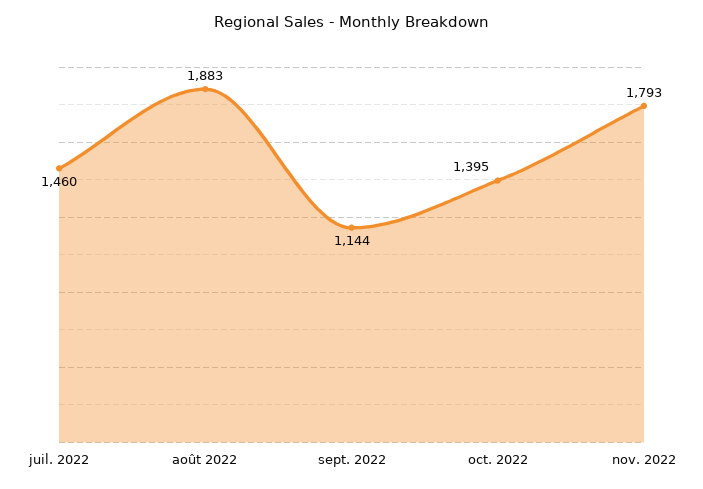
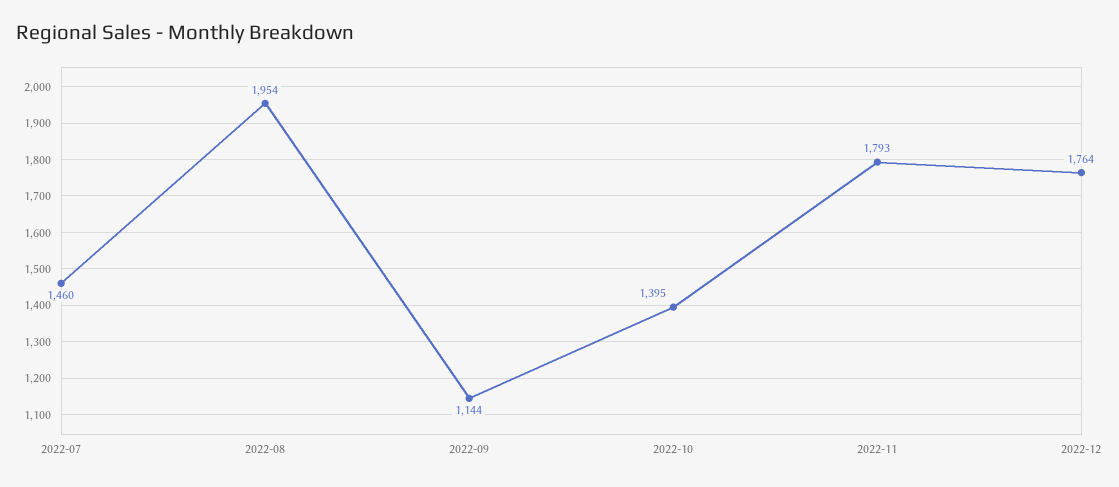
août 2022: 1883 -> 1954
2022-12: none -> 1764

